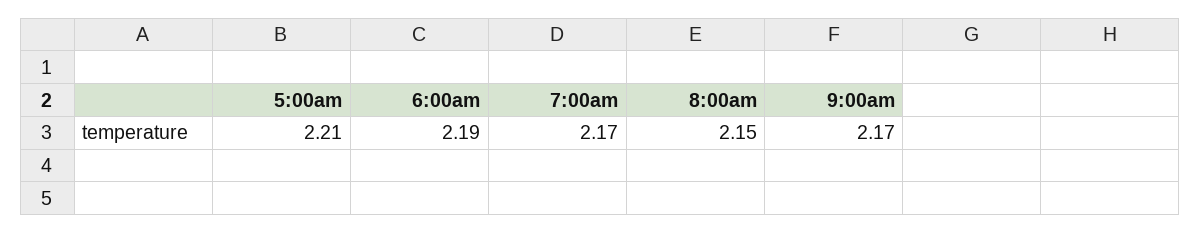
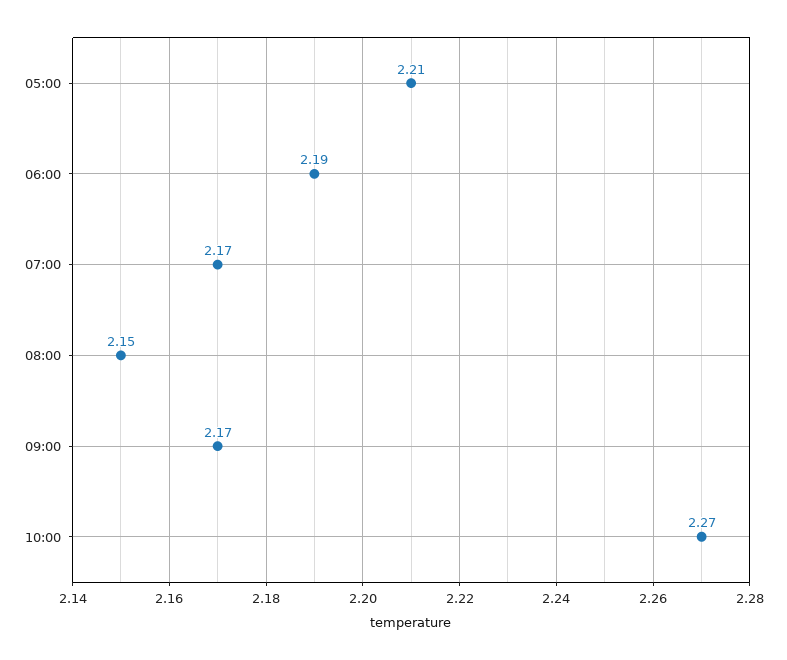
10:00: none -> 2.27

